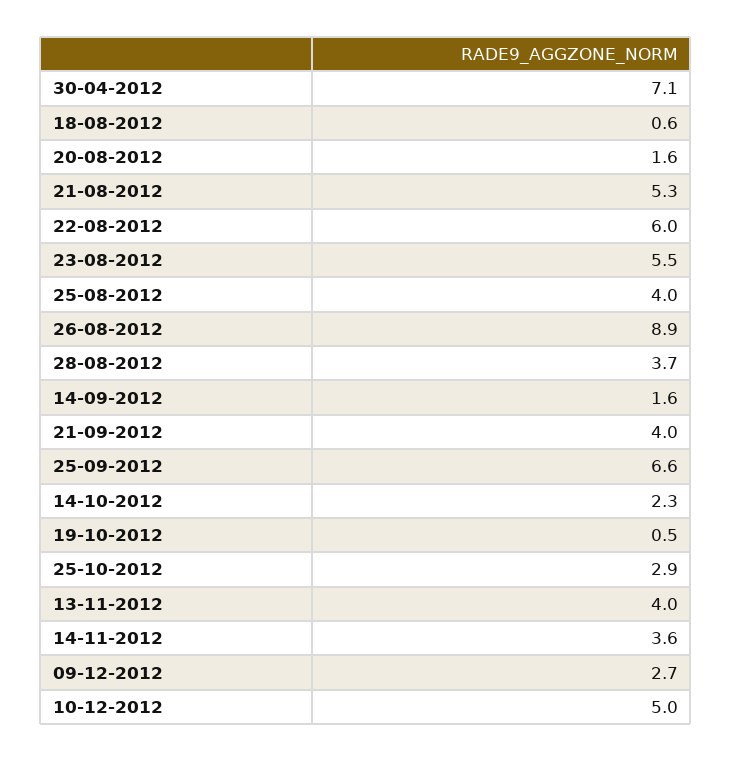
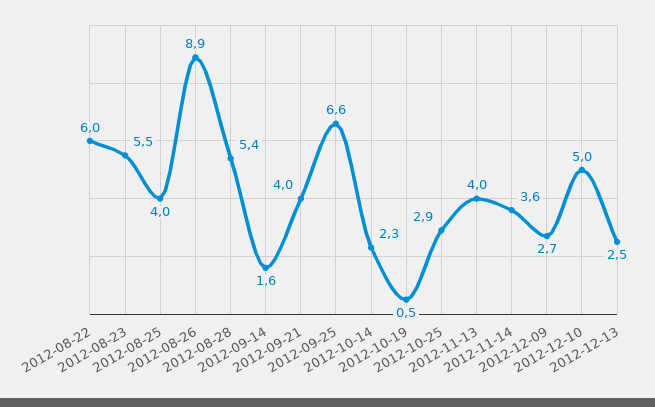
30-04-2012: 7.1 -> none
18-08-2012: 0.6 -> none
20-08-2012: 1.6 -> none
21-08-2012: 5.3 -> none
28-08-2012: 3.7 -> 5.4
2012-12-13: none -> 2.5

